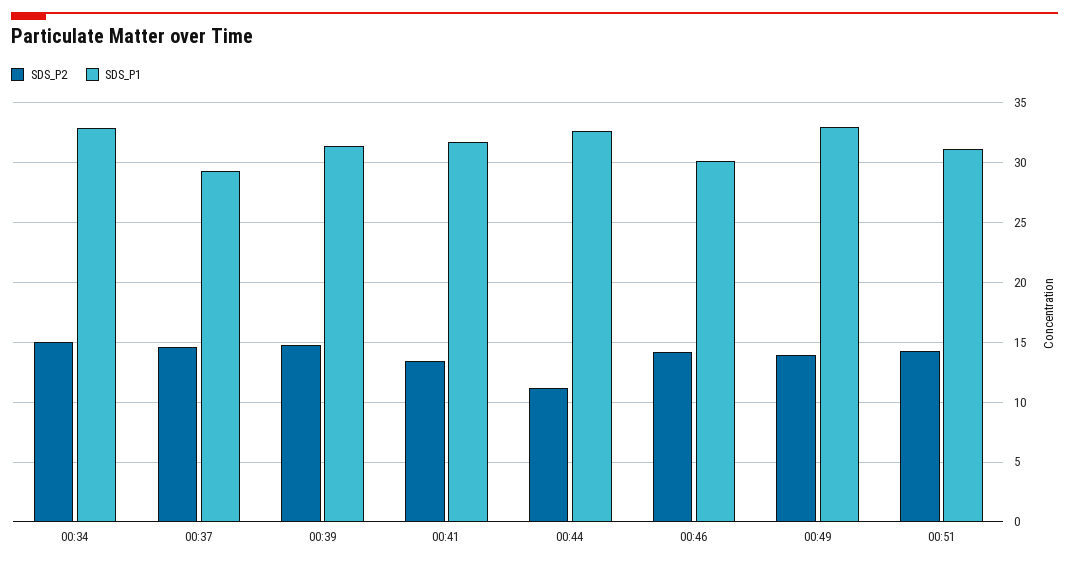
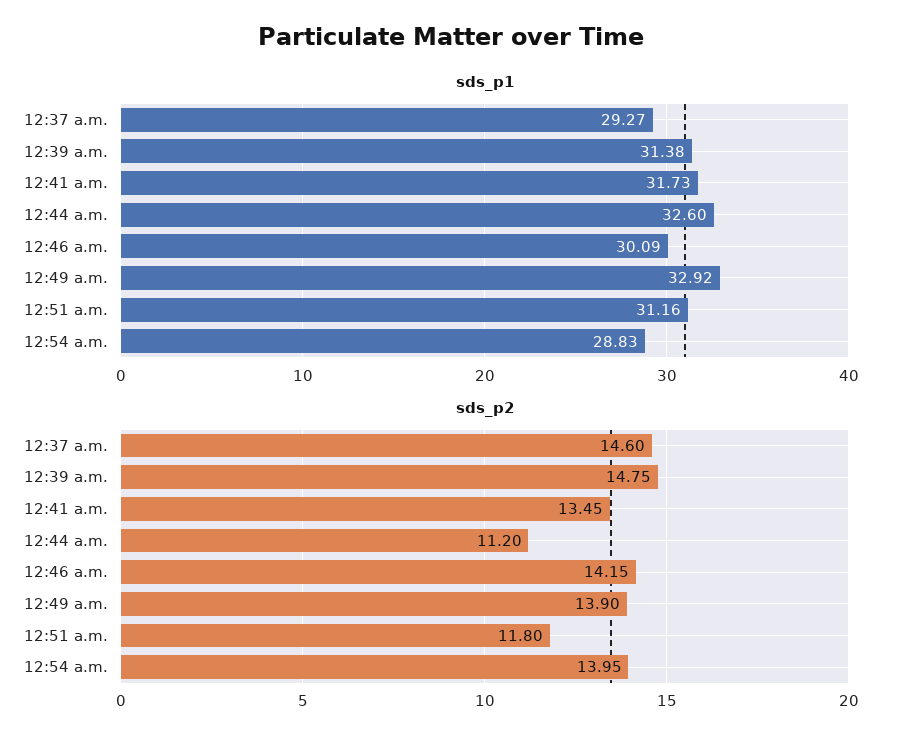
SDS_P2, 00:34: 15 -> none
SDS_P1, 00:34: 33 -> none
SDS_P2, 00:51: 14 -> 11.8
SDS_P1, 12:54 a.m.: none -> 28.83
SDS_P2, 12:54 a.m.: none -> 13.95

